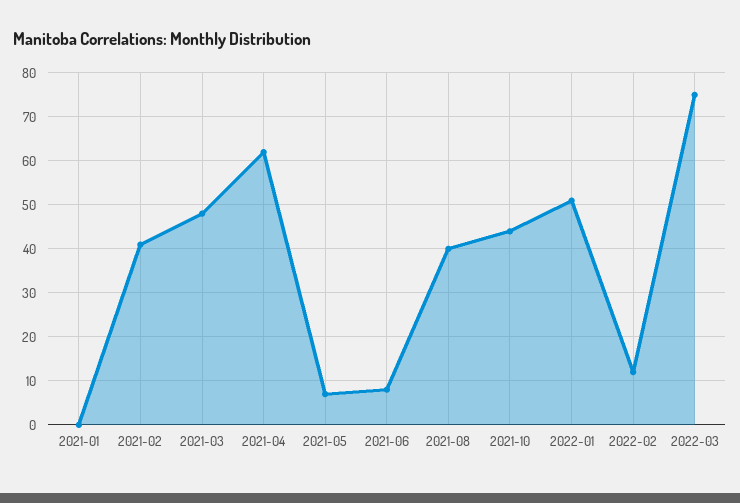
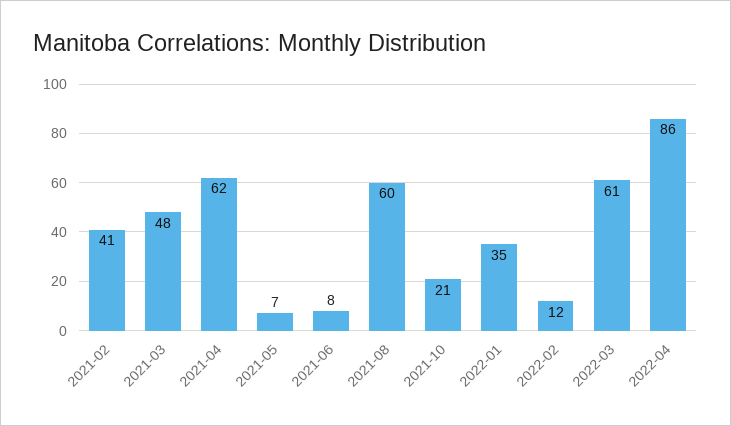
2021-01: 0 -> none
2021-08: 40 -> 60
2021-10: 45 -> 21
2022-01: 50 -> 35
2022-03: 75 -> 61
2022-04: none -> 86

